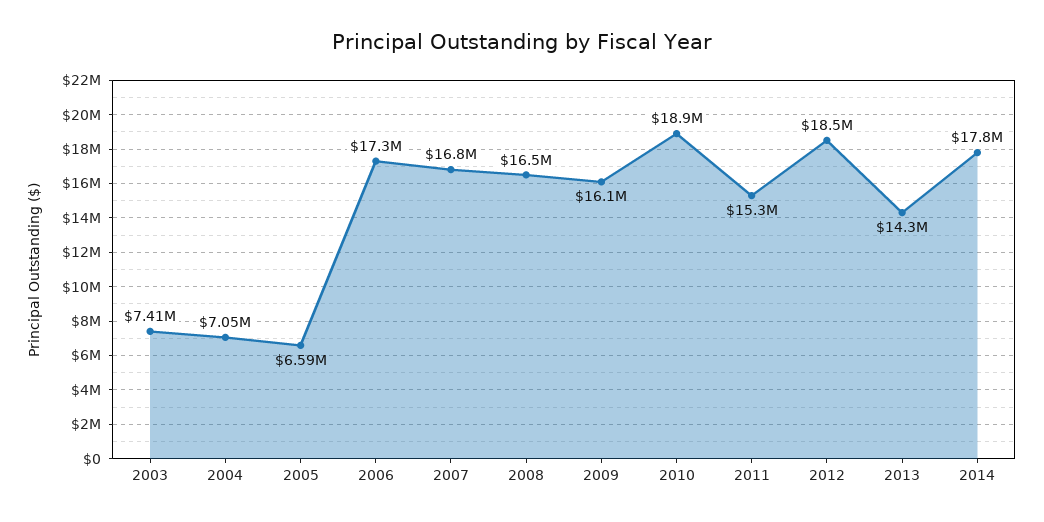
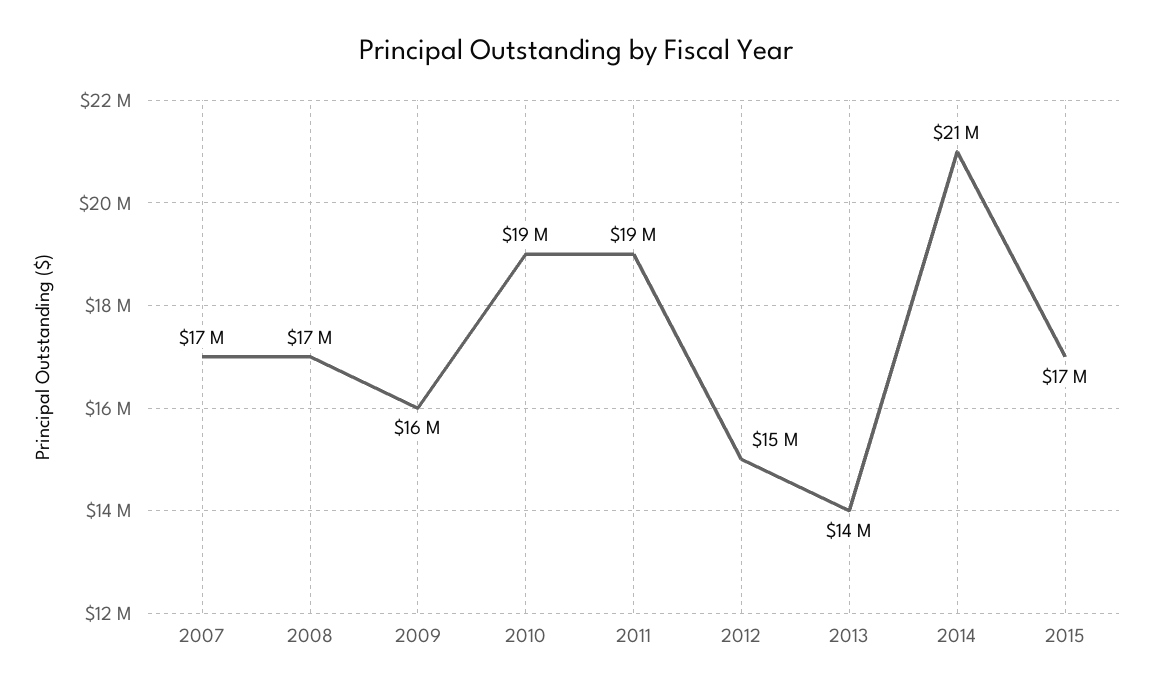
2003: 7410000 -> none
2004: 7050000 -> none
2005: 6590000 -> none
2006: 17300000 -> none
2011: 15300000 -> 19000000
2012: 18500000 -> 15000000
2014: 17800000 -> 21000000
2015: none -> 17000000

